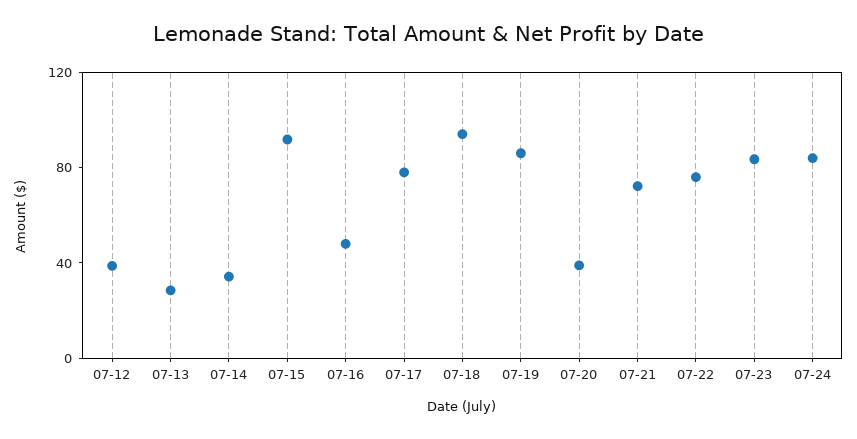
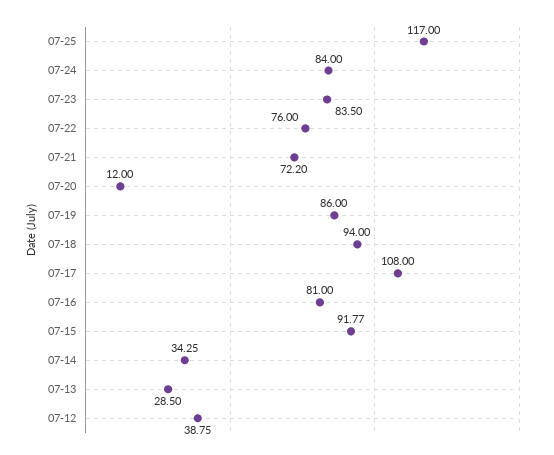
07-16: 50 -> 81
07-17: 80 -> 108
07-20: 40 -> 12
07-25: none -> 117

